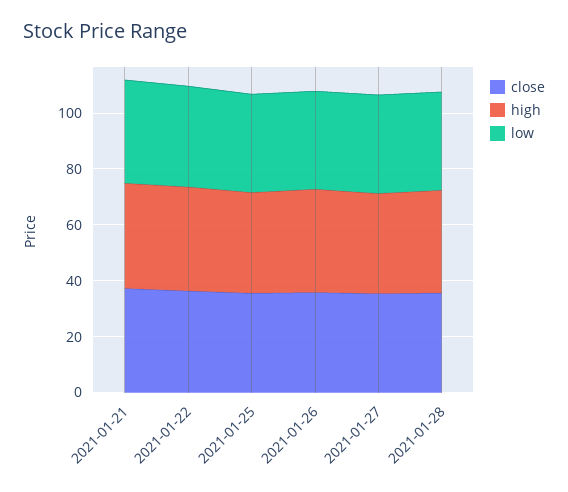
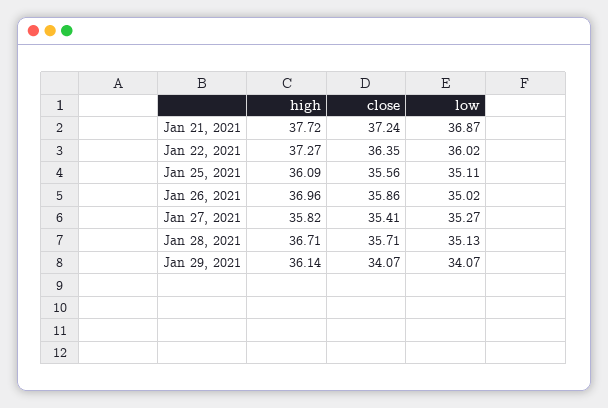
high, Jan 29, 2021: none -> 36.14
close, Jan 29, 2021: none -> 34.07
low, Jan 29, 2021: none -> 34.07

